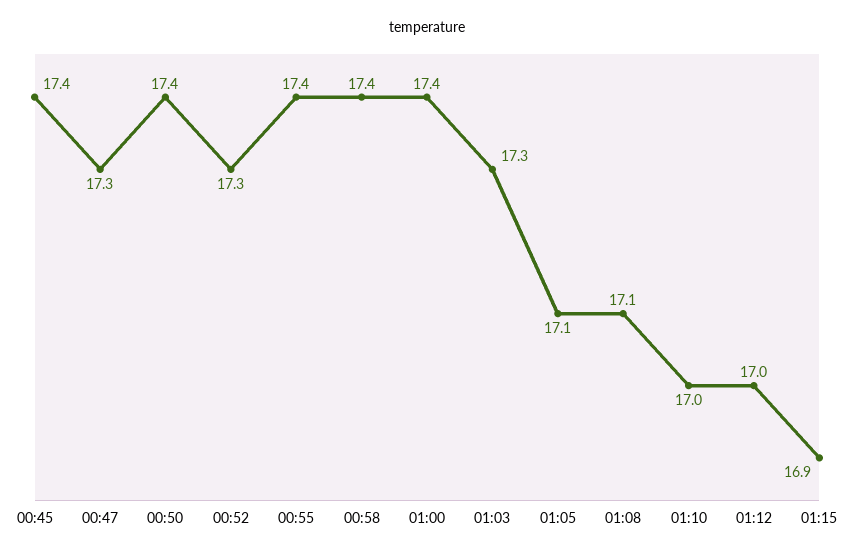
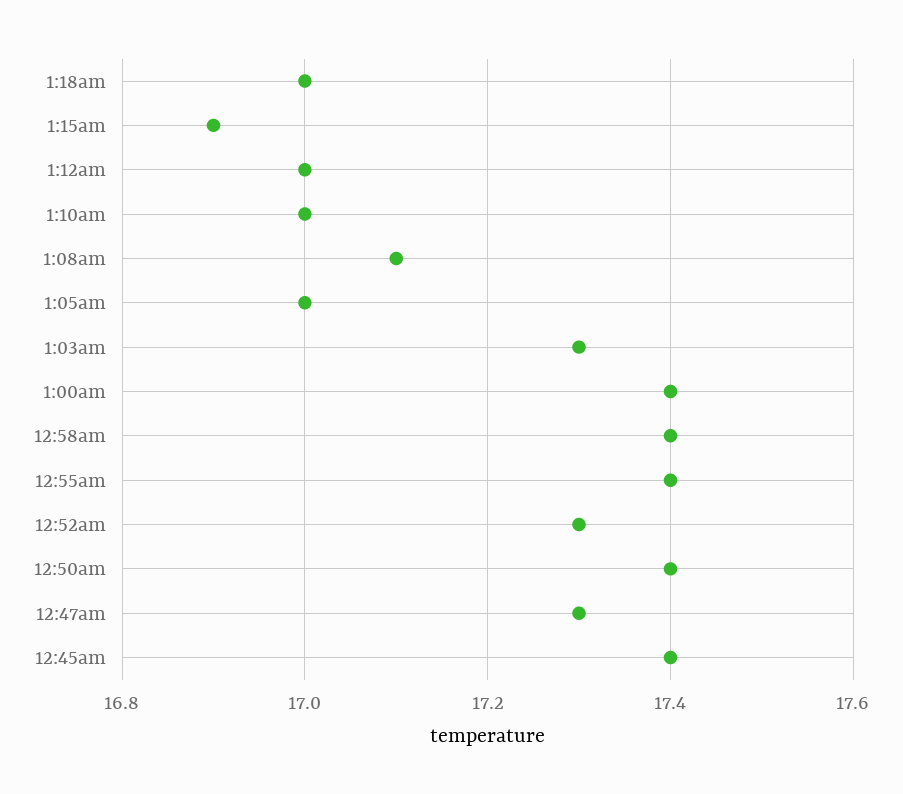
01:05: 17.1 -> 17
1:18am: none -> 17

